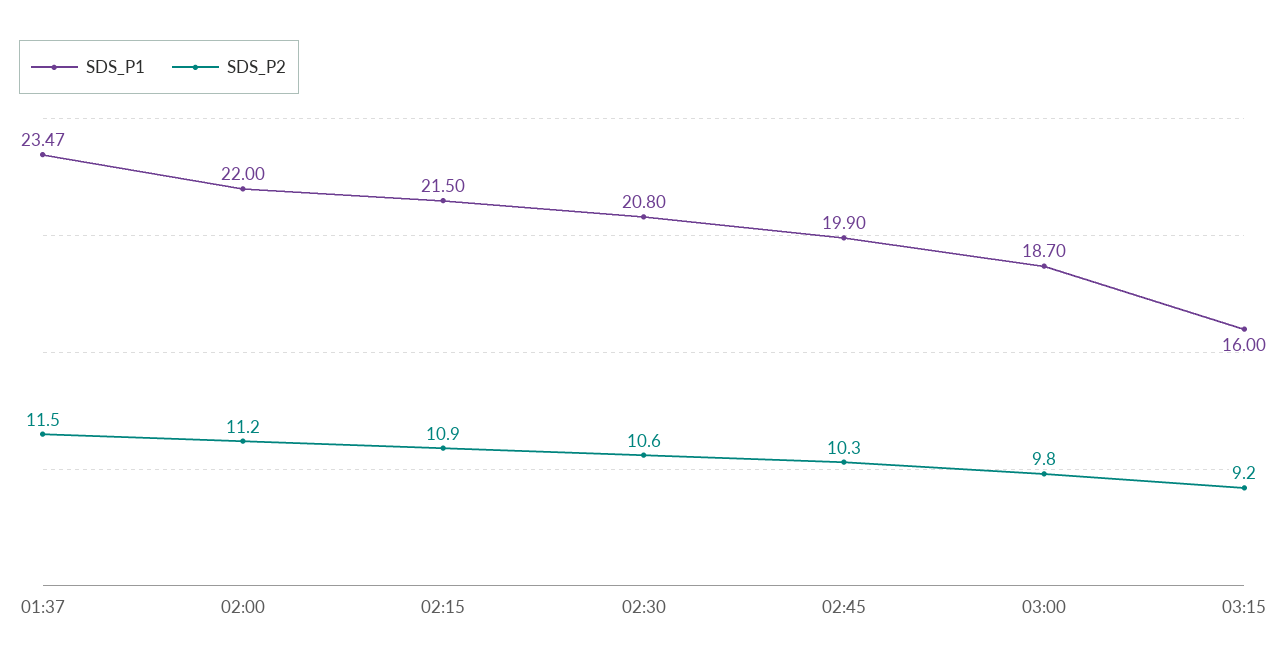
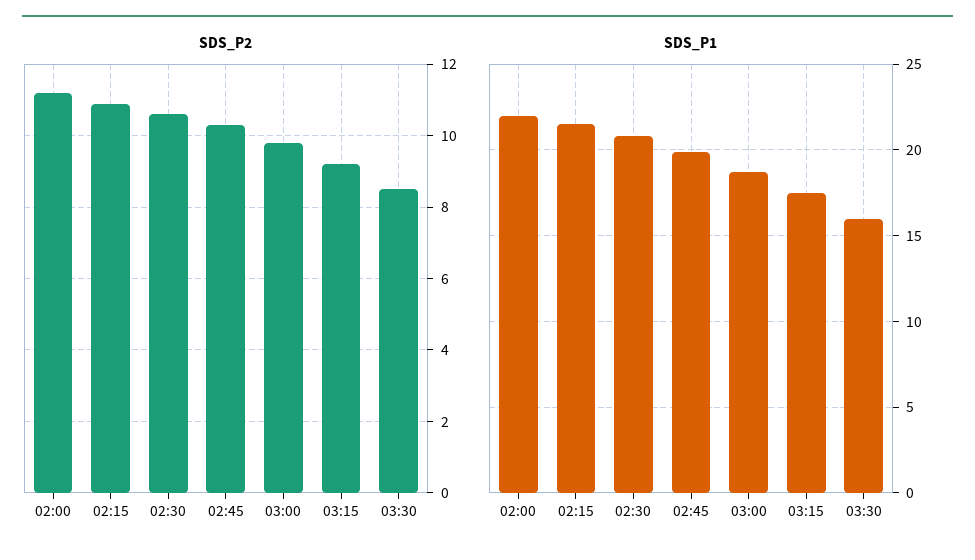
SDS_P1, 01:37: 23.47 -> none
SDS_P2, 01:37: 11.5 -> none
SDS_P1, 03:15: 16 -> 17.5
SDS_P2, 03:30: none -> 8.5
SDS_P1, 03:30: none -> 16

